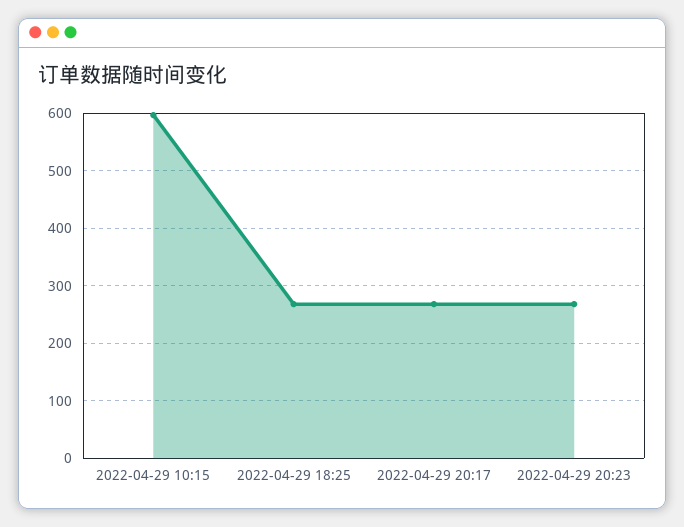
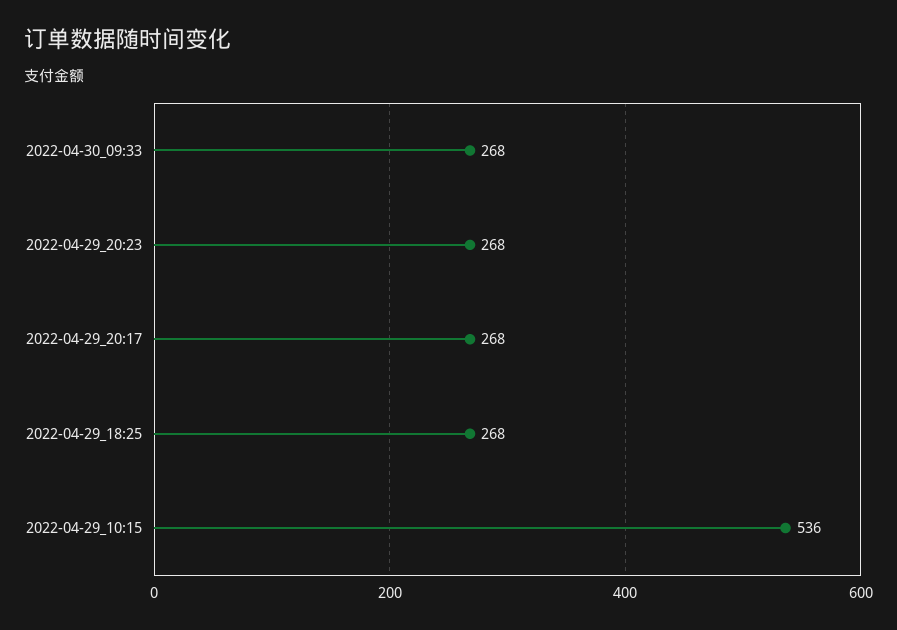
2022-04-29 10:15: 600 -> 536
2022-04-30_09:33: none -> 268

